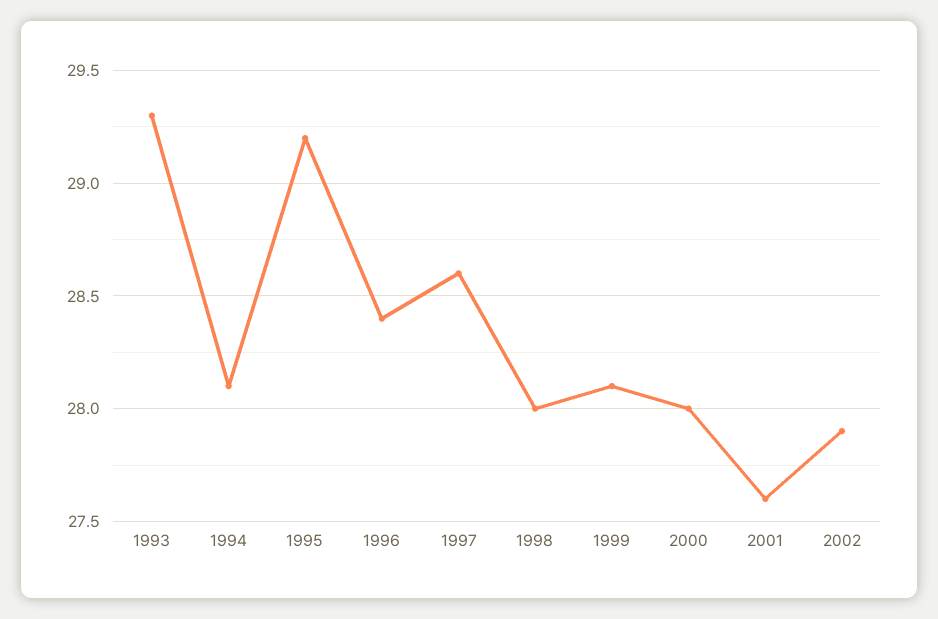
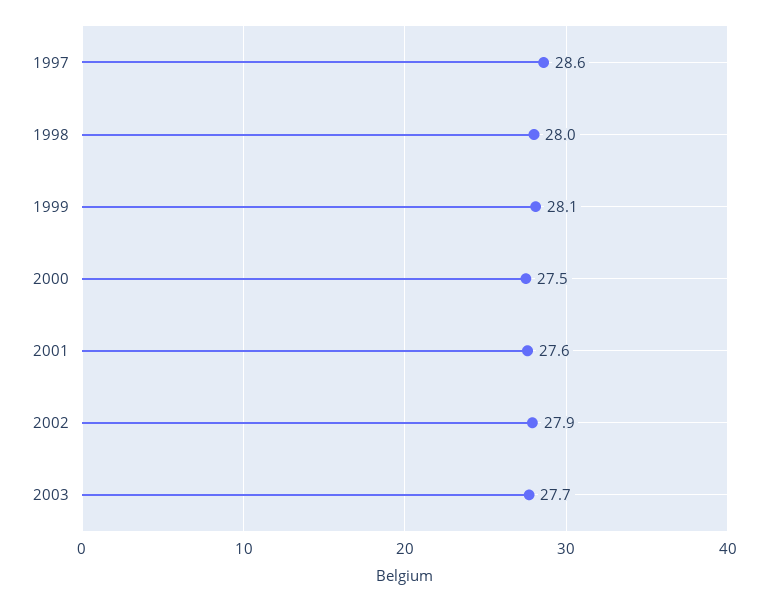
1993: 29.3 -> none
1994: 28.1 -> none
1995: 29.2 -> none
1996: 28.4 -> none
2000: 28 -> 27.5
2003: none -> 27.7

